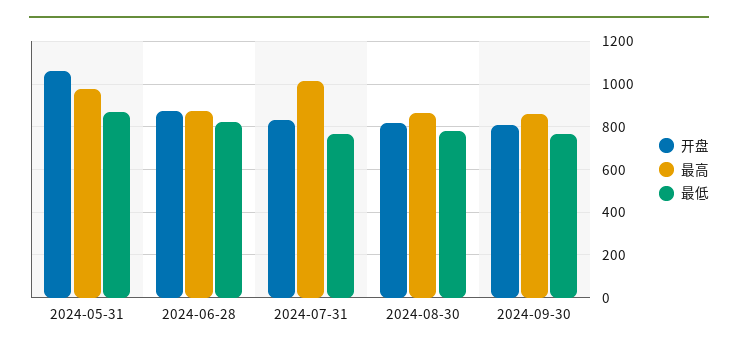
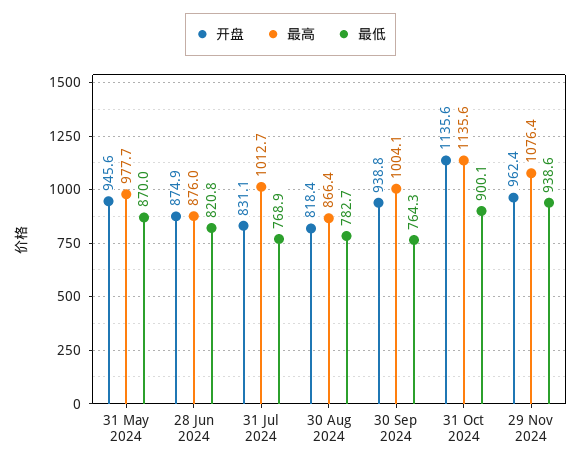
开盘, 2024-05-31: 1050 -> 945.6
开盘, 2024-09-30: 800 -> 938.8
最高, 2024-09-30: 850 -> 1004.1
开盘, 31 Oct 2024: none -> 1135.6
最高, 31 Oct 2024: none -> 1135.6
最低, 31 Oct 2024: none -> 900.1
开盘, 29 Nov 2024: none -> 962.4
最高, 29 Nov 2024: none -> 1076.4
最低, 29 Nov 2024: none -> 938.6

